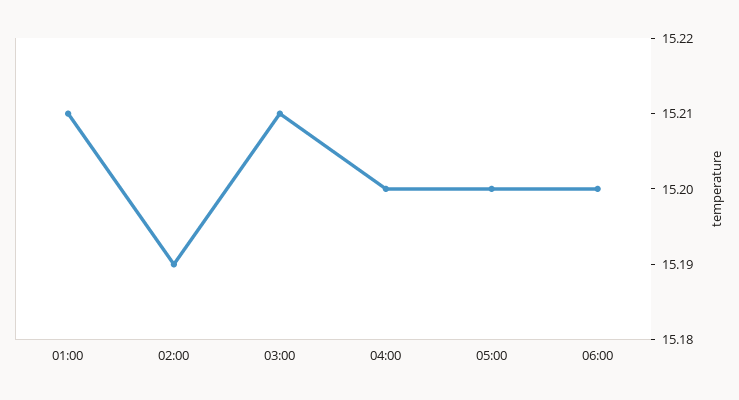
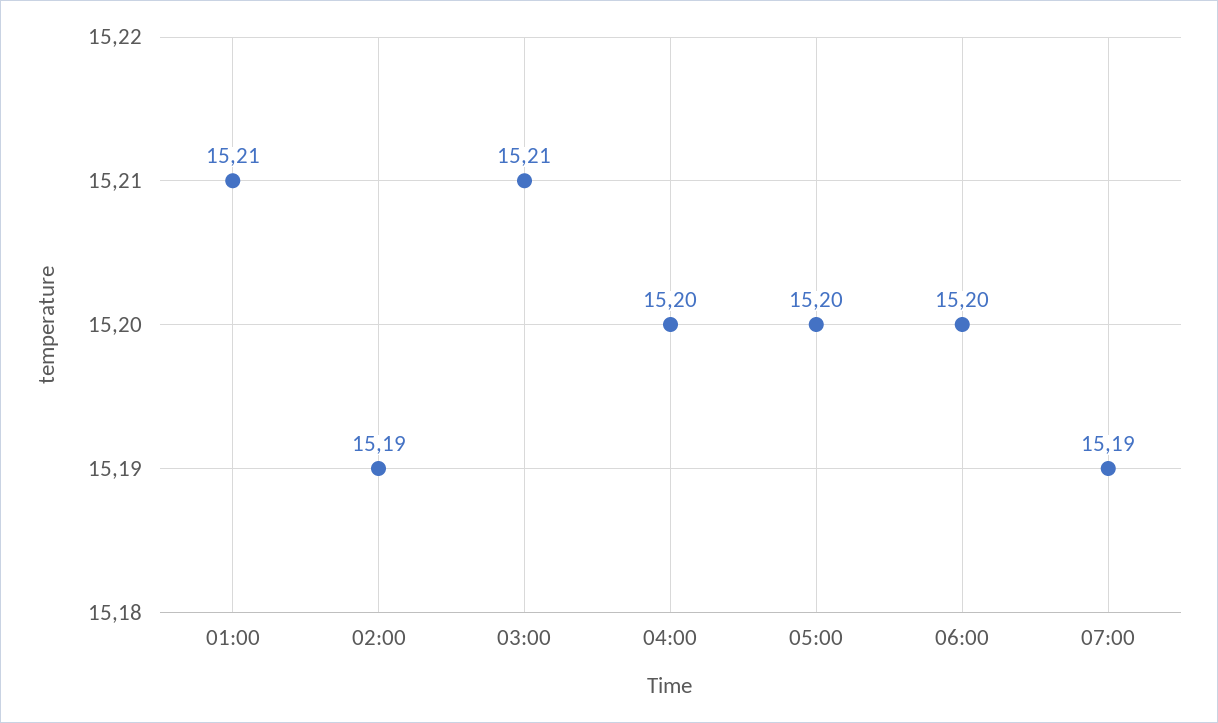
07:00: none -> 15.19

